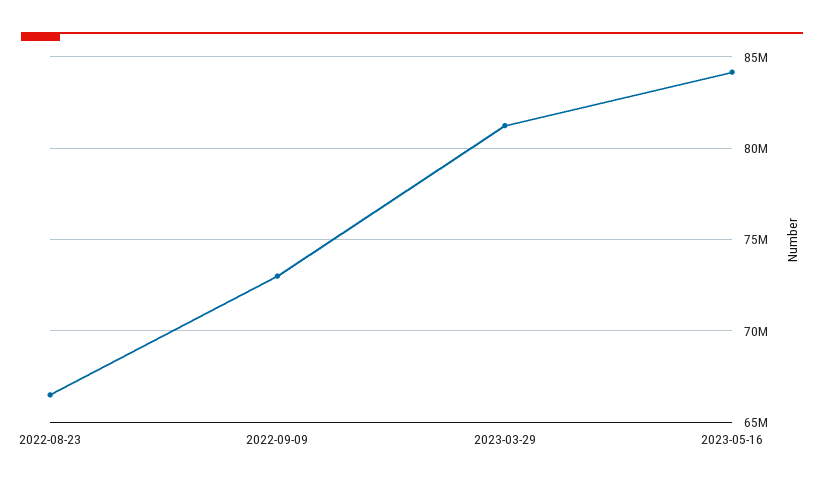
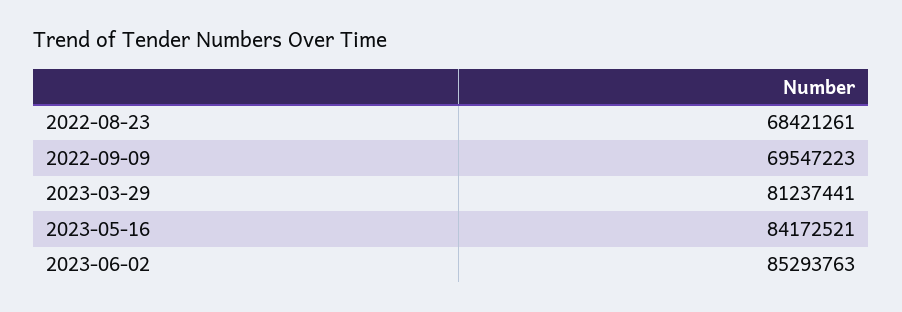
2022-08-23: 66500000 -> 68421261
2022-09-09: 73000000 -> 69547223
2023-06-02: none -> 85293763

